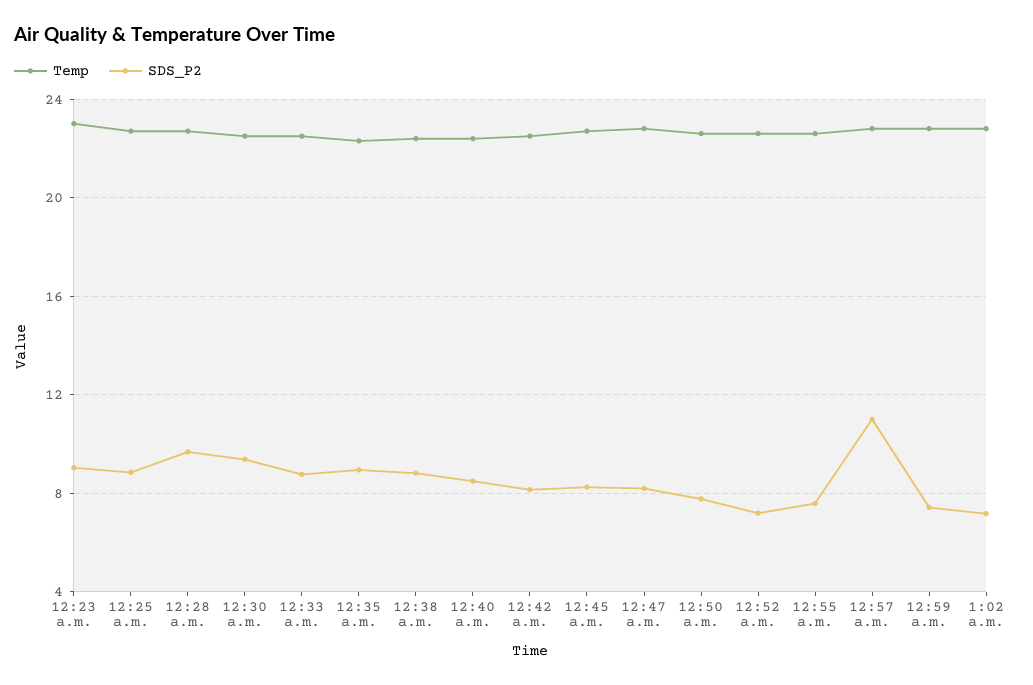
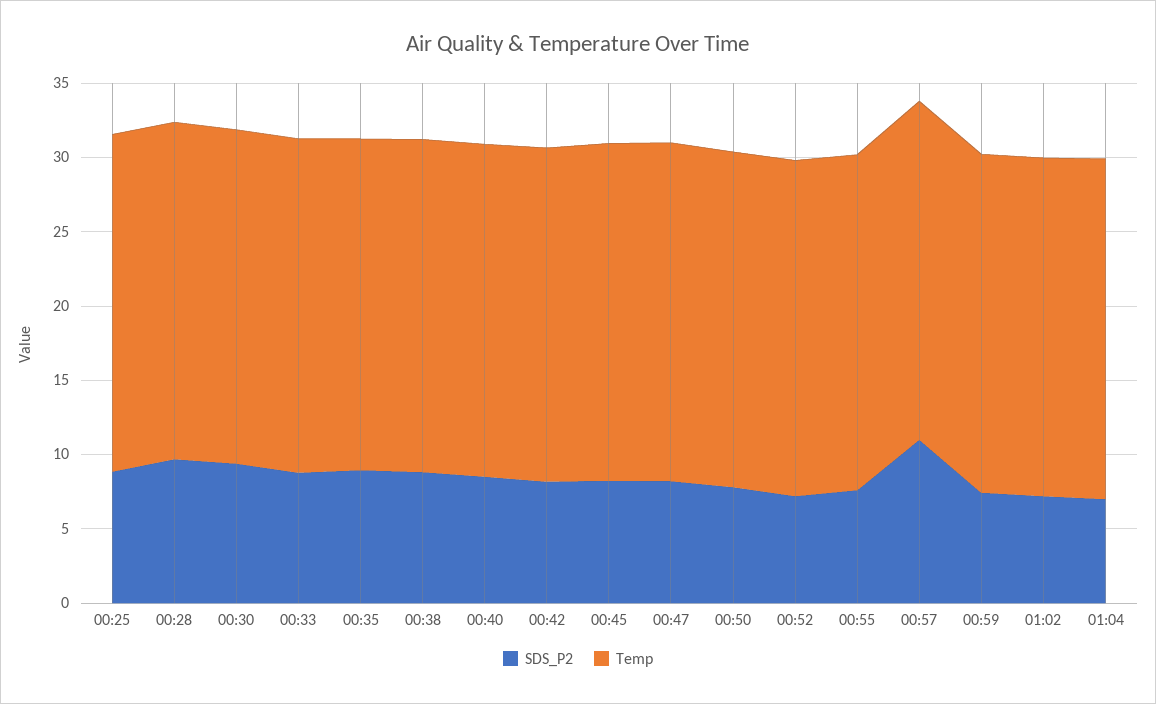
Temp, 12:23 a.m.: 23 -> none
SDS_P2, 12:23 a.m.: 9 -> none
SDS_P2, 01:04: none -> 7
Temp, 01:04: none -> 23

